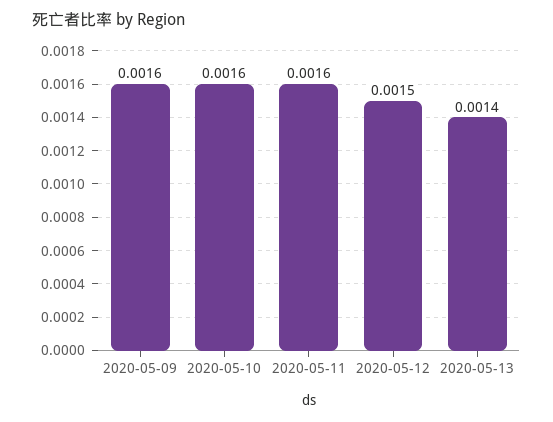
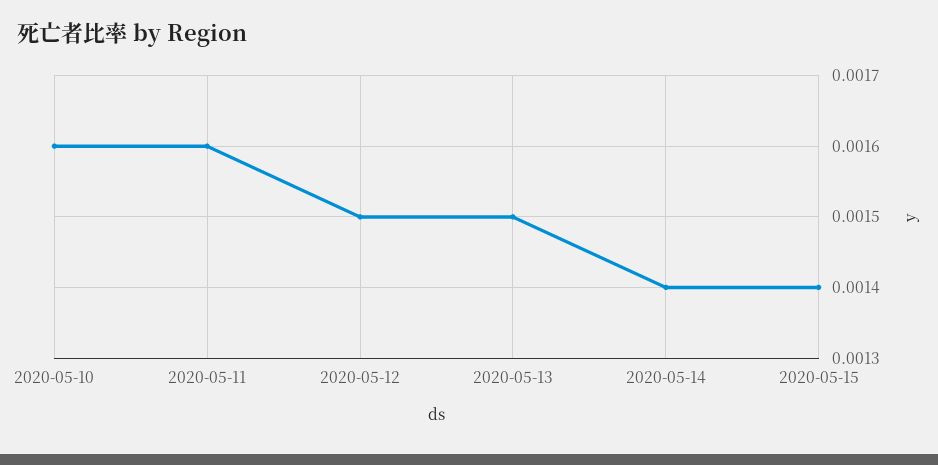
2020-05-09: 0.0016 -> none
2020-05-13: 0.0014 -> 0.0015
2020-05-14: none -> 0.0014
2020-05-15: none -> 0.0014

